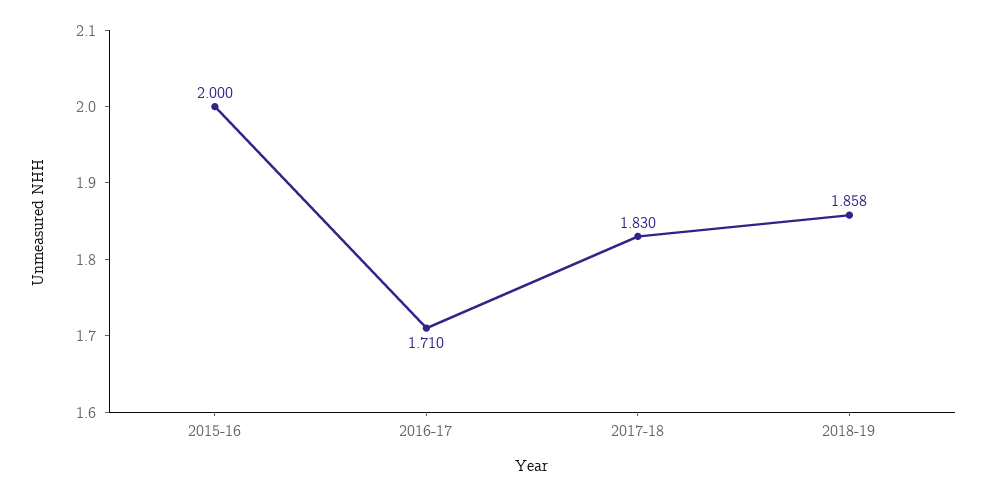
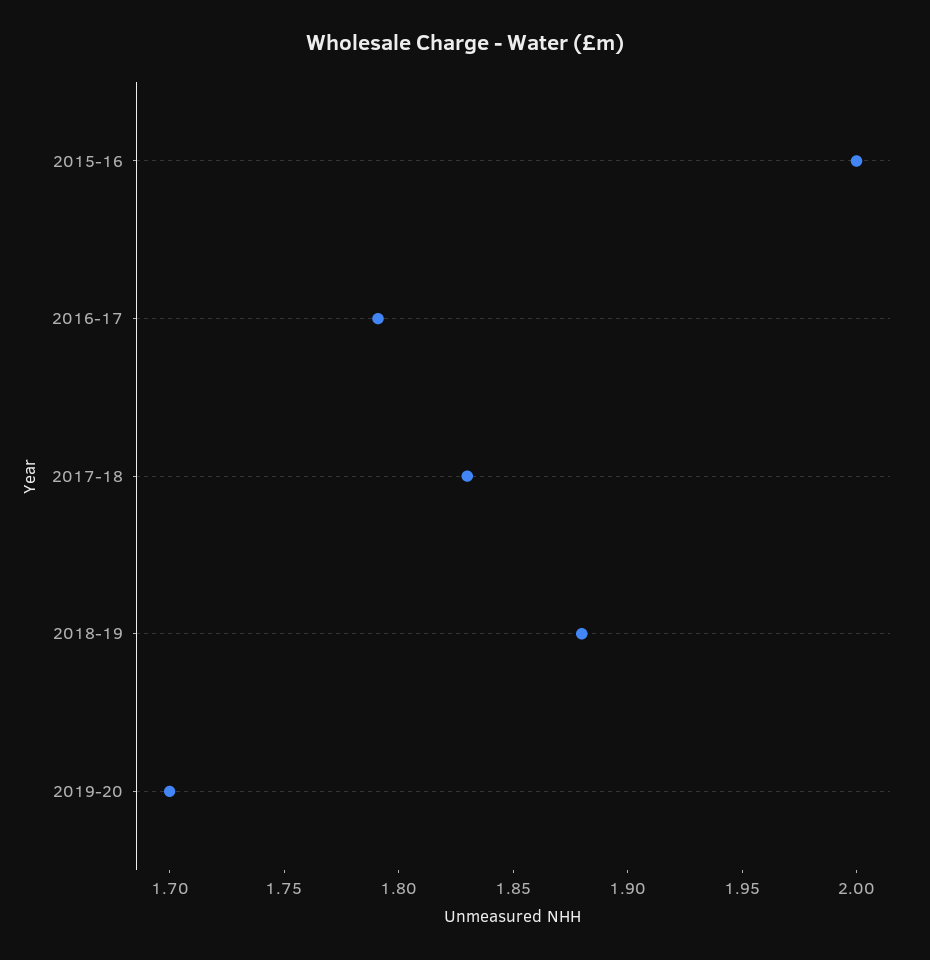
2016-17: 1.71 -> 1.79
2018-19: 1.858 -> 1.88
2019-20: none -> 1.7

